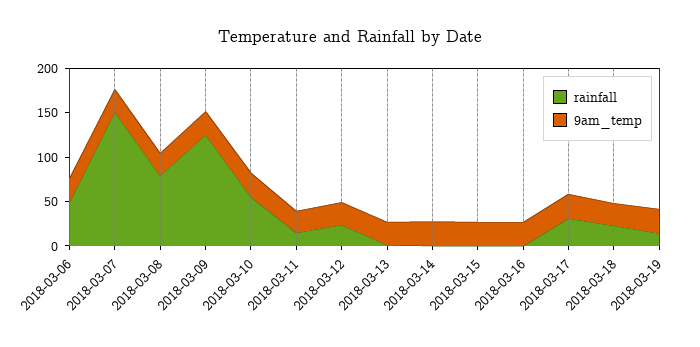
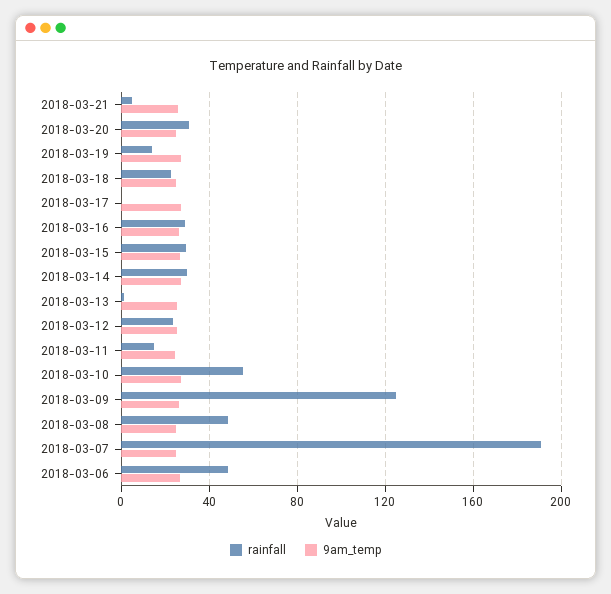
rainfall, 2018-03-07: 150 -> 190
rainfall, 2018-03-08: 80 -> 50
rainfall, 2018-03-14: 0 -> 30
rainfall, 2018-03-15: 0 -> 30
rainfall, 2018-03-16: 0 -> 30
rainfall, 2018-03-17: 30 -> 0
rainfall, 2018-03-21: none -> 5
9am_temp, 2018-03-21: none -> 25
rainfall, 2018-03-20: none -> 30
9am_temp, 2018-03-20: none -> 25

